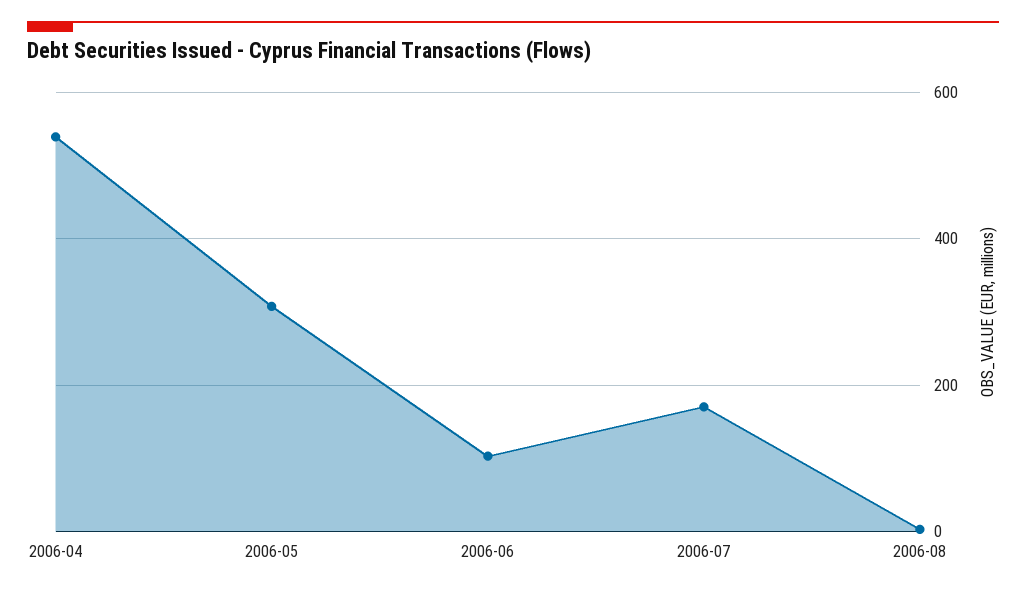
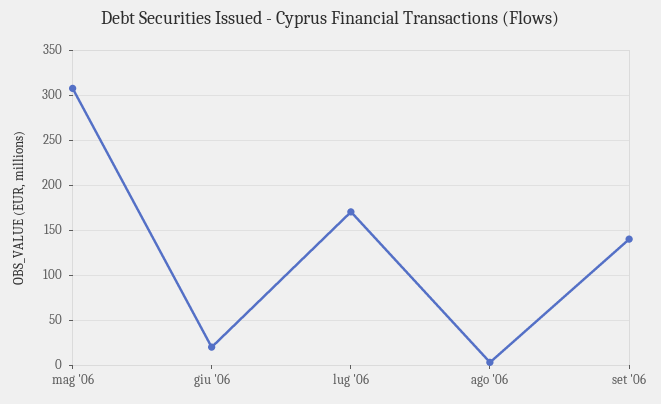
2006-04: 540 -> none
2006-06: 100 -> 20
set '06: none -> 140

